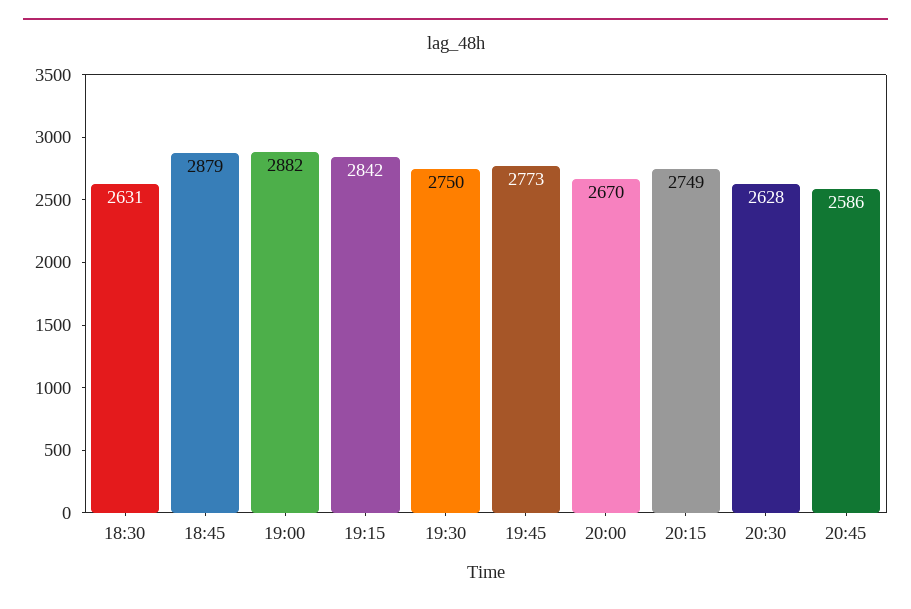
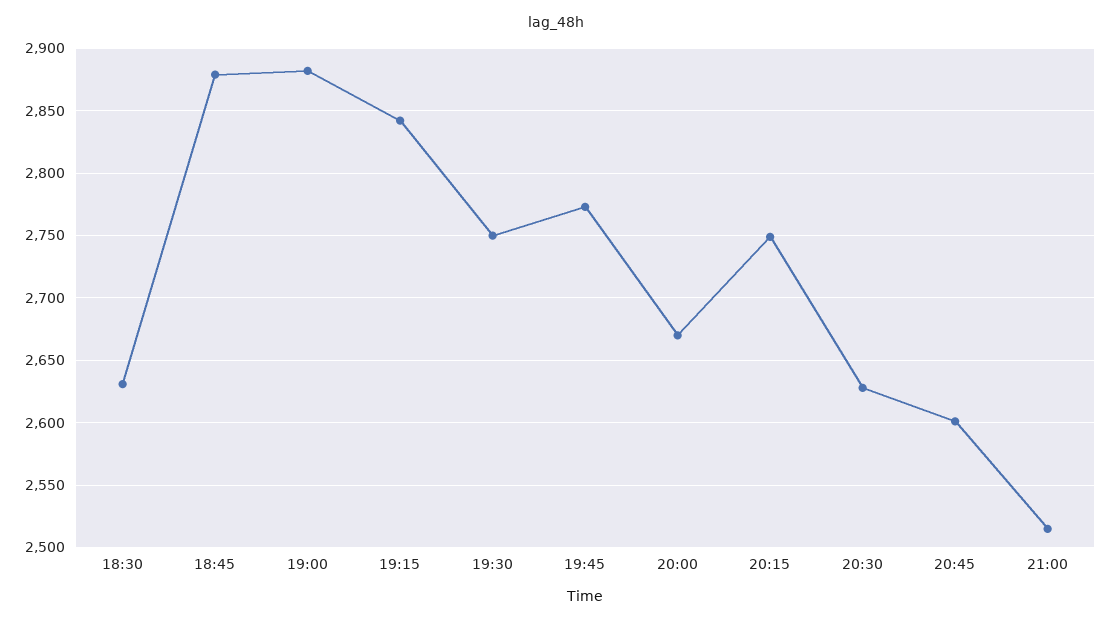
20:45: 2586 -> 2600
21:00: none -> 2515

